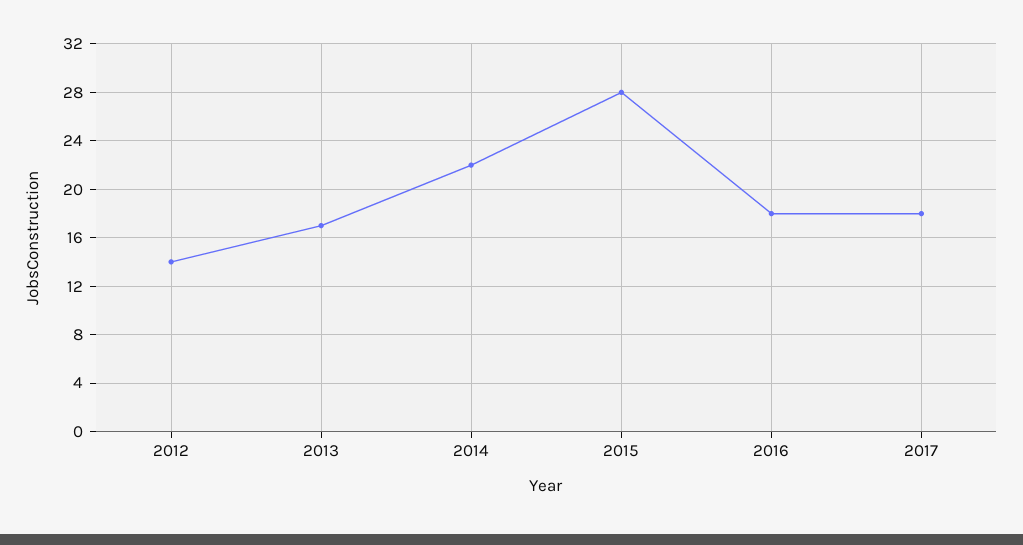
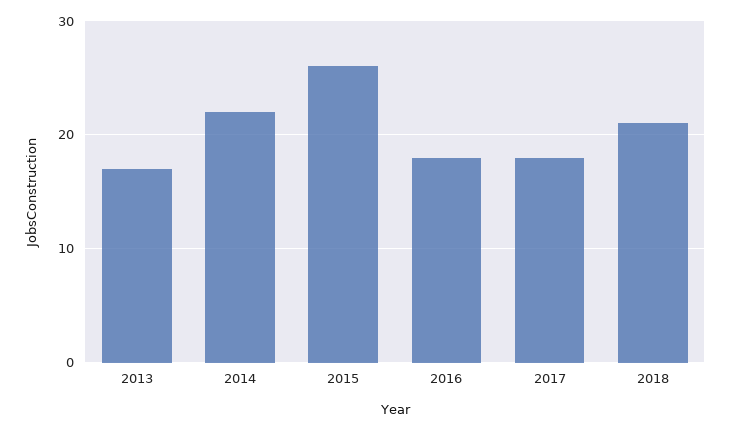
2012: 14 -> none
2015: 28 -> 26
2018: none -> 21

